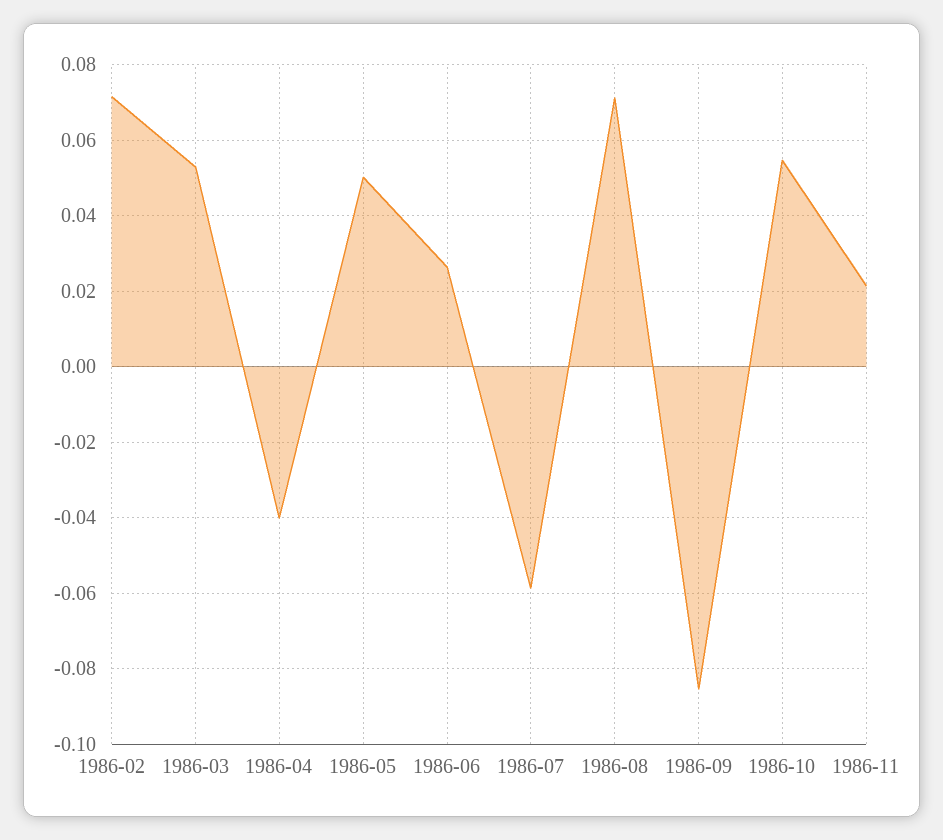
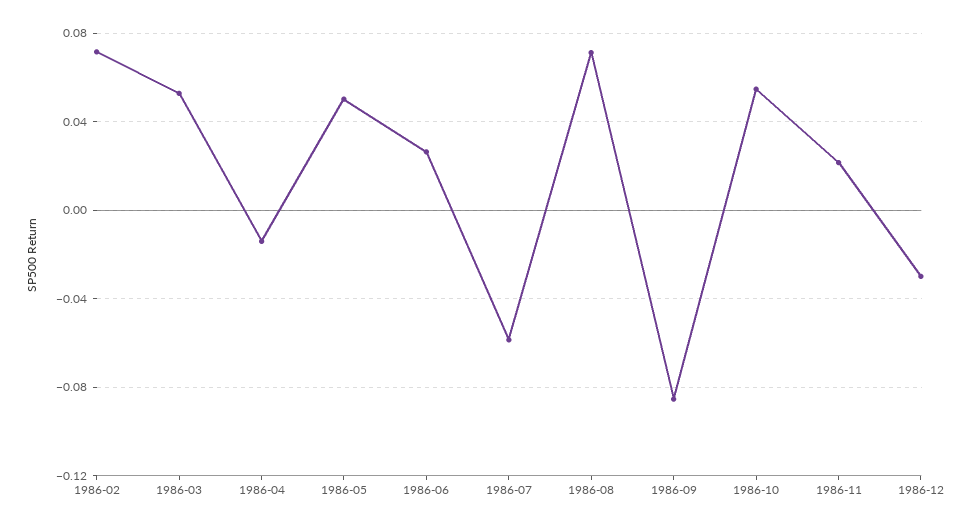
1986-04: -0.04 -> -0.015
1986-12: none -> -0.03

